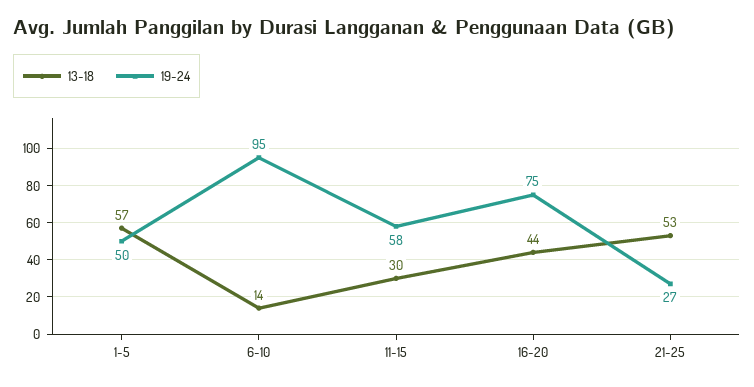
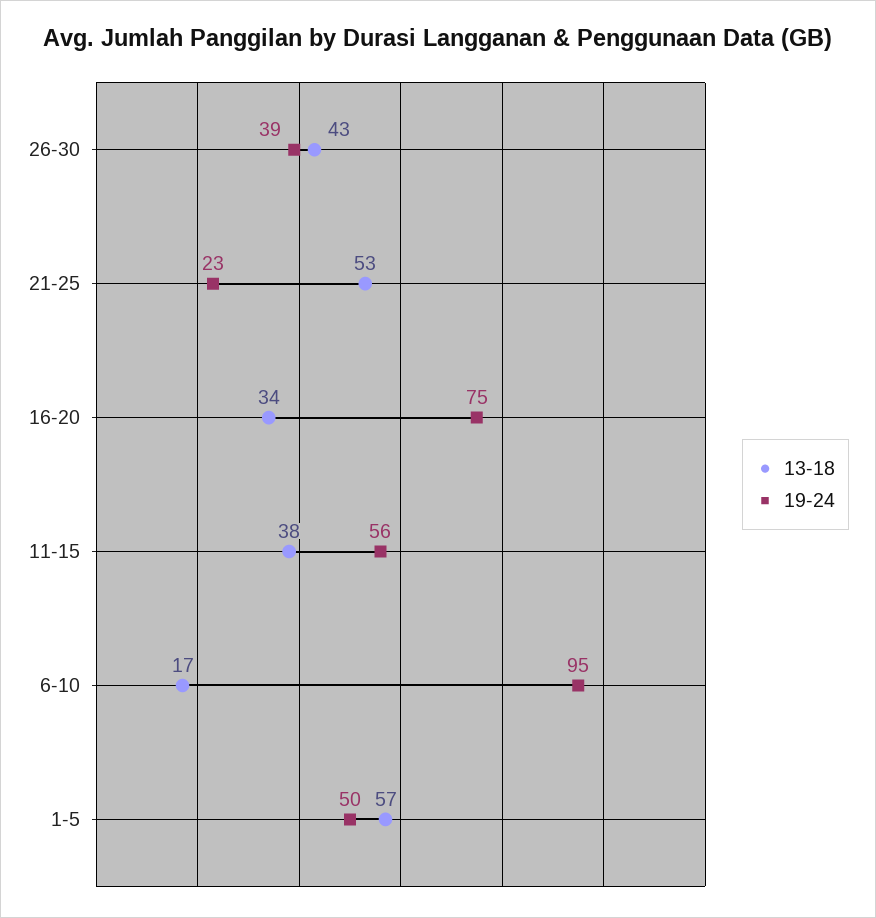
13-18, 6-10: 14 -> 17
13-18, 11-15: 30 -> 38
19-24, 11-15: 58 -> 56
13-18, 16-20: 44 -> 34
19-24, 21-25: 27 -> 23
13-18, 26-30: none -> 43
19-24, 26-30: none -> 39

